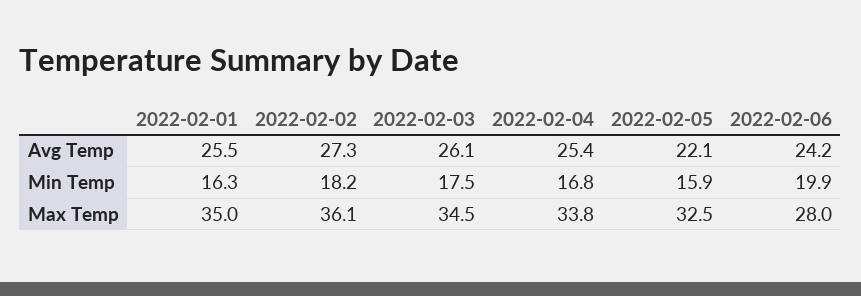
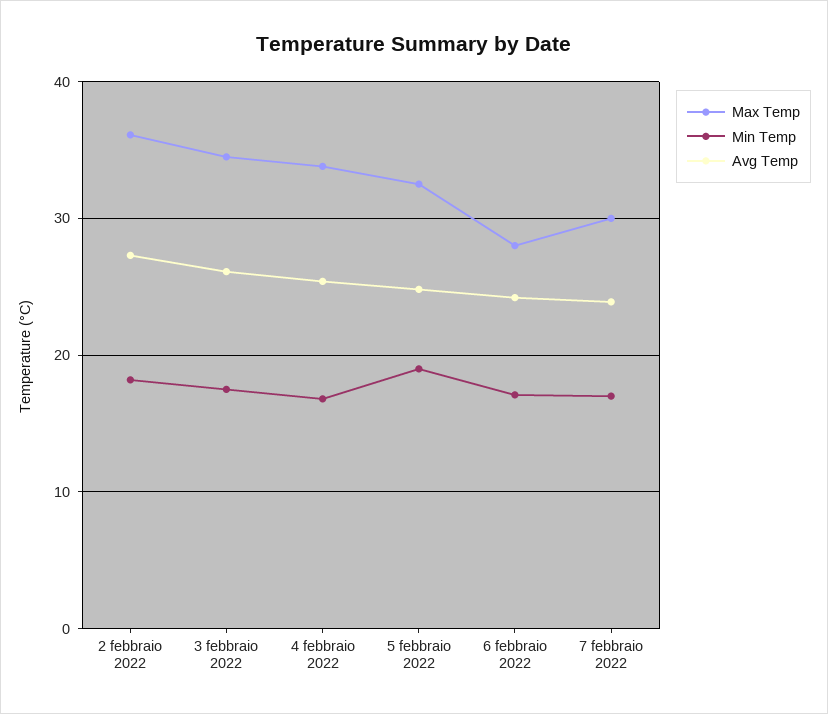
Avg Temp, 2022-02-01: 25.5 -> none
Avg Temp, 2022-02-05: 22.1 -> 25
Min Temp, 2022-02-01: 16.3 -> none
Min Temp, 2022-02-05: 15.9 -> 19
Min Temp, 2022-02-06: 19.9 -> 17
Max Temp, 2022-02-01: 35 -> none
Max Temp, 7 febbraio 2022: none -> 30
Min Temp, 7 febbraio 2022: none -> 17
Avg Temp, 7 febbraio 2022: none -> 24

